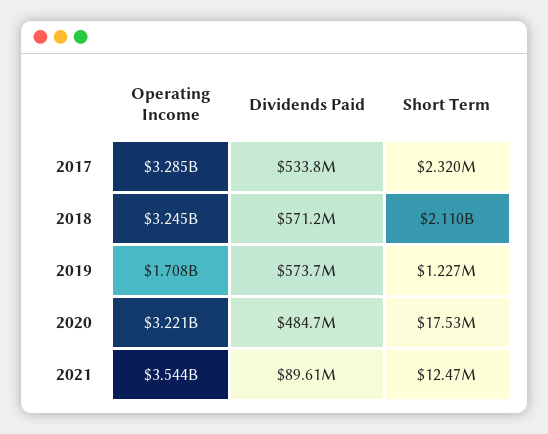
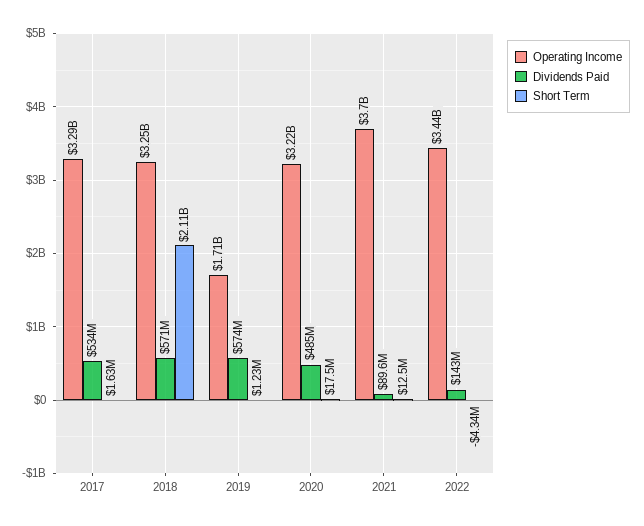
Short Term, 2017: 2320000 -> 1630000
Operating Income, 2021: 3544000000 -> 3700000000
Operating Income, 2022: none -> 3440000000
Dividends Paid, 2022: none -> 143000000
Short Term, 2022: none -> -4340000

